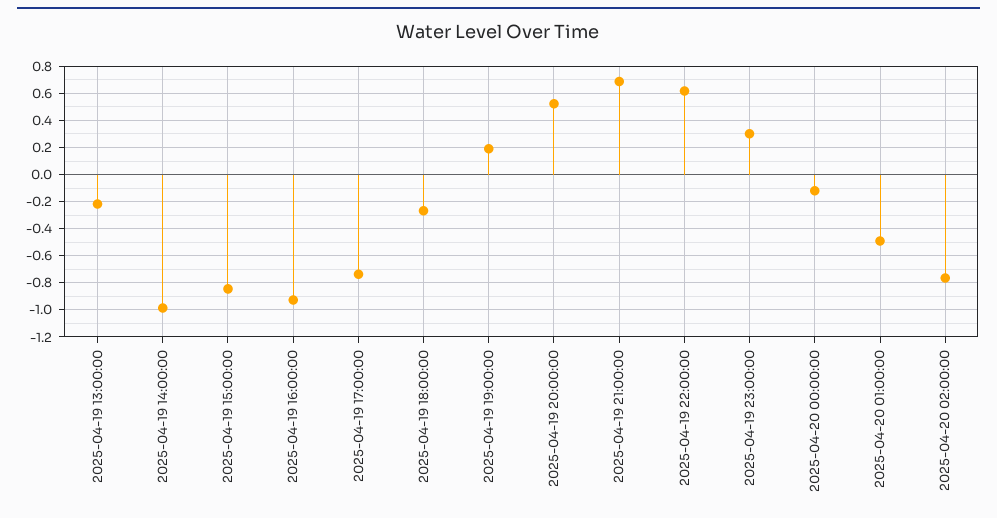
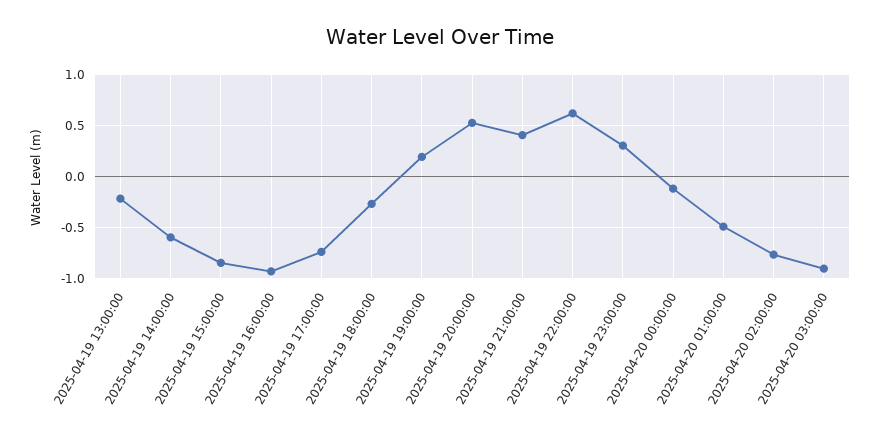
2025-04-19 14:00:00: -1 -> -0.6
2025-04-19 21:00:00: 0.7 -> 0.4
2025-04-20 03:00:00: none -> -0.9

